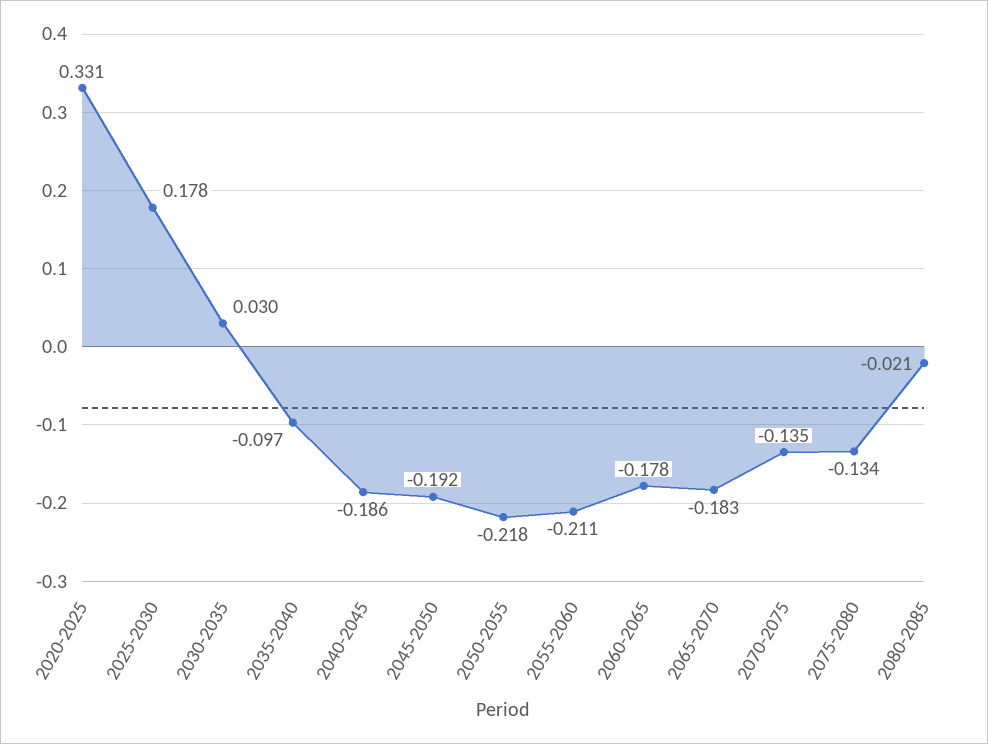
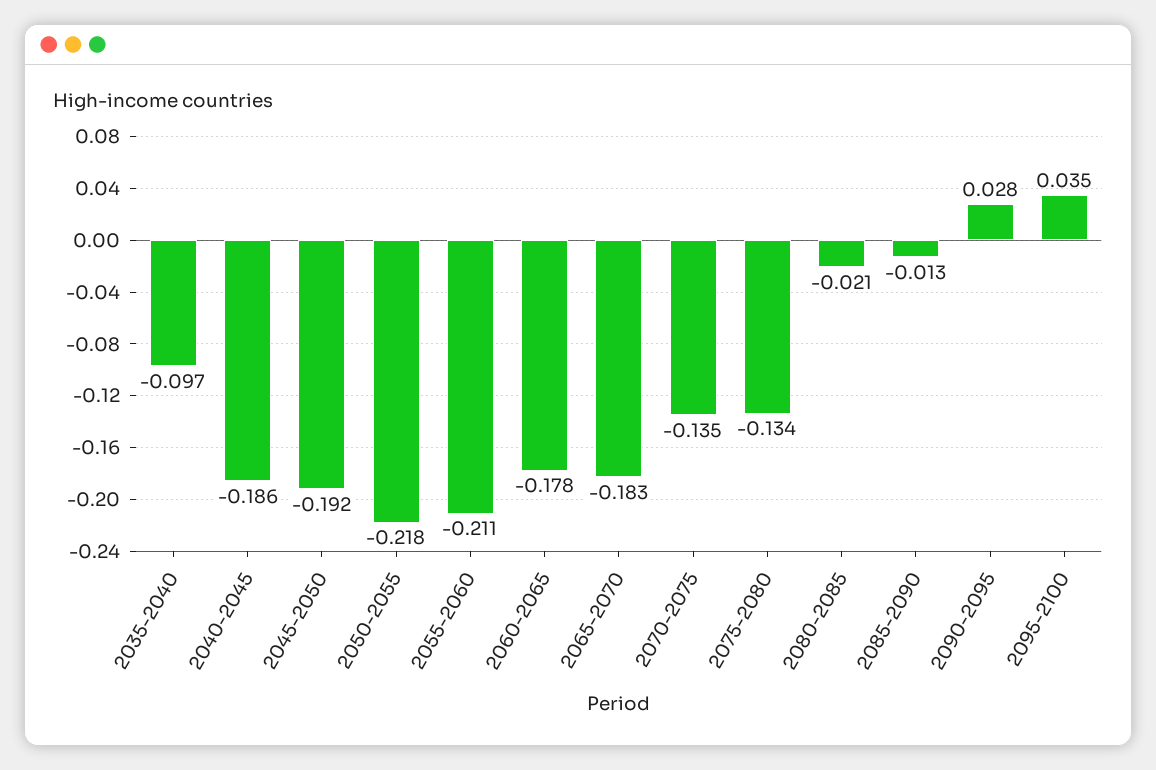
2020-2025: 0.331 -> none
2025-2030: 0.178 -> none
2030-2035: 0.03 -> none
2085-2090: none -> -0.013
2090-2095: none -> 0.028
2095-2100: none -> 0.035

